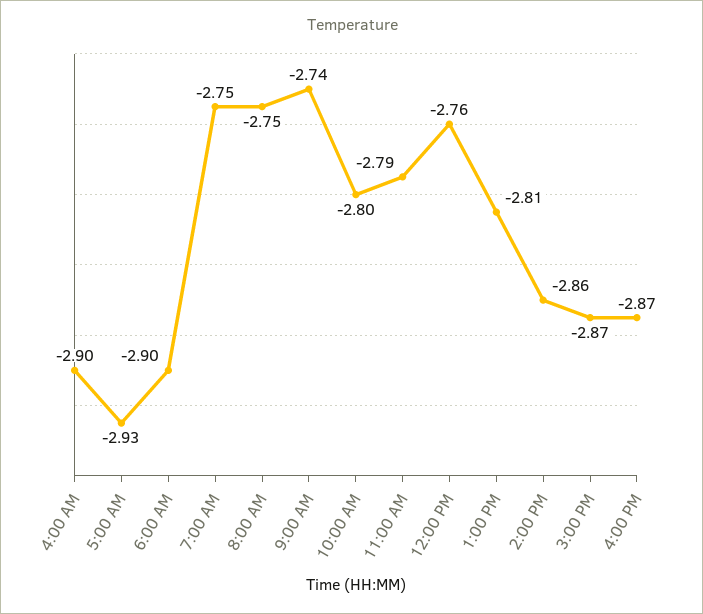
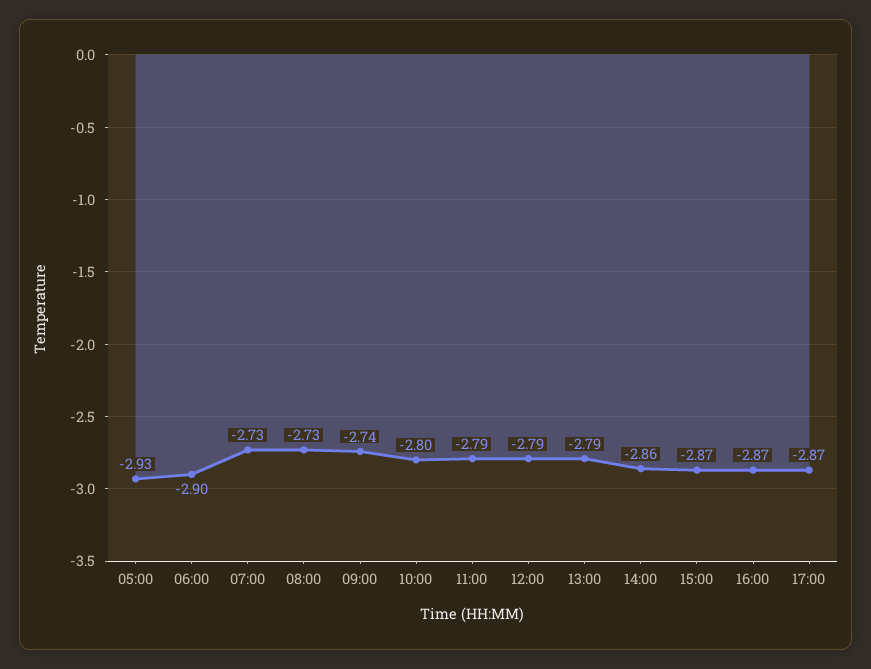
4:00 AM: -2.9 -> none
7:00 AM: -2.75 -> -2.73
8:00 AM: -2.75 -> -2.73
12:00 PM: -2.76 -> -2.79
1:00 PM: -2.81 -> -2.79
17:00: none -> -2.87

